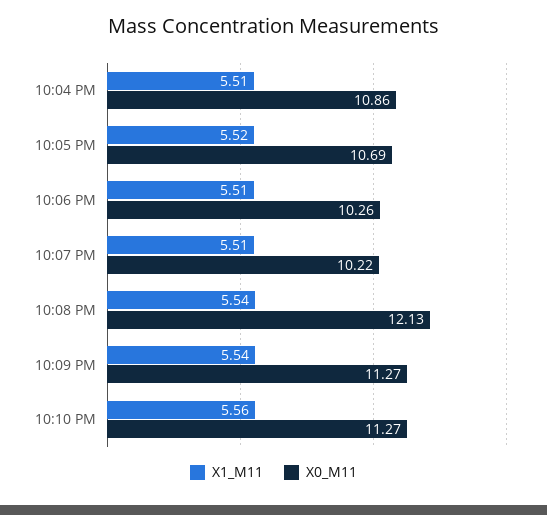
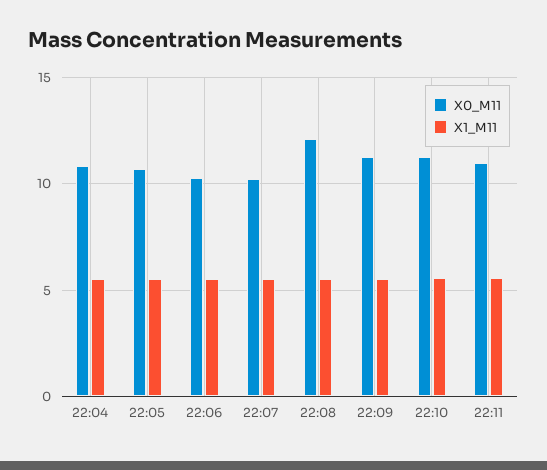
X0_M11, 22:11: none -> 11
X1_M11, 22:11: none -> 5.5

